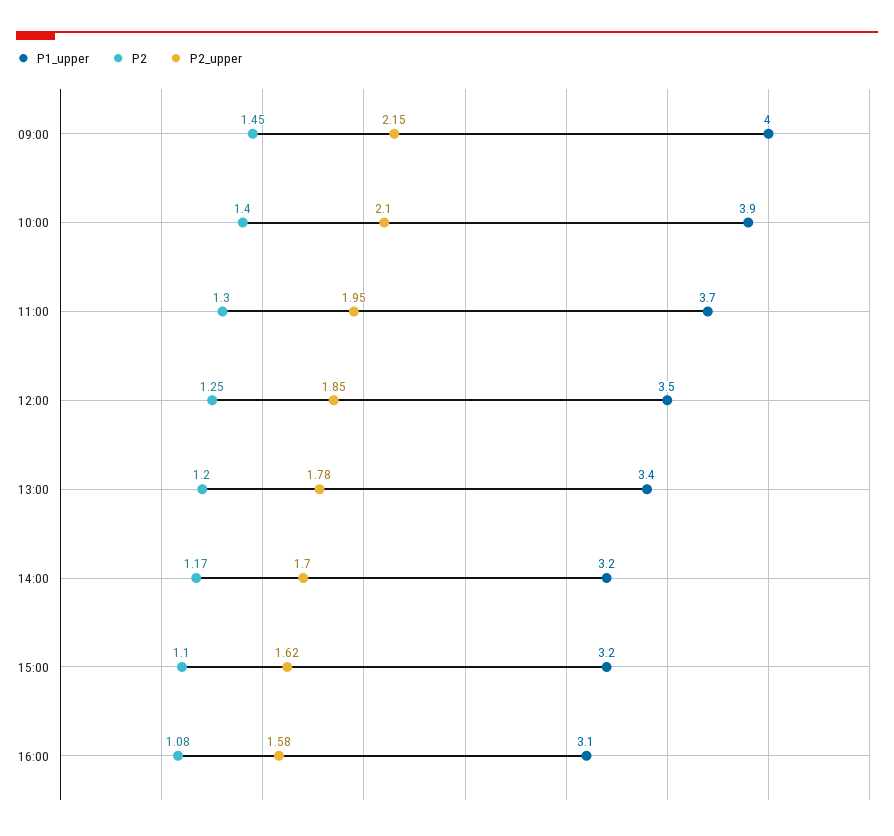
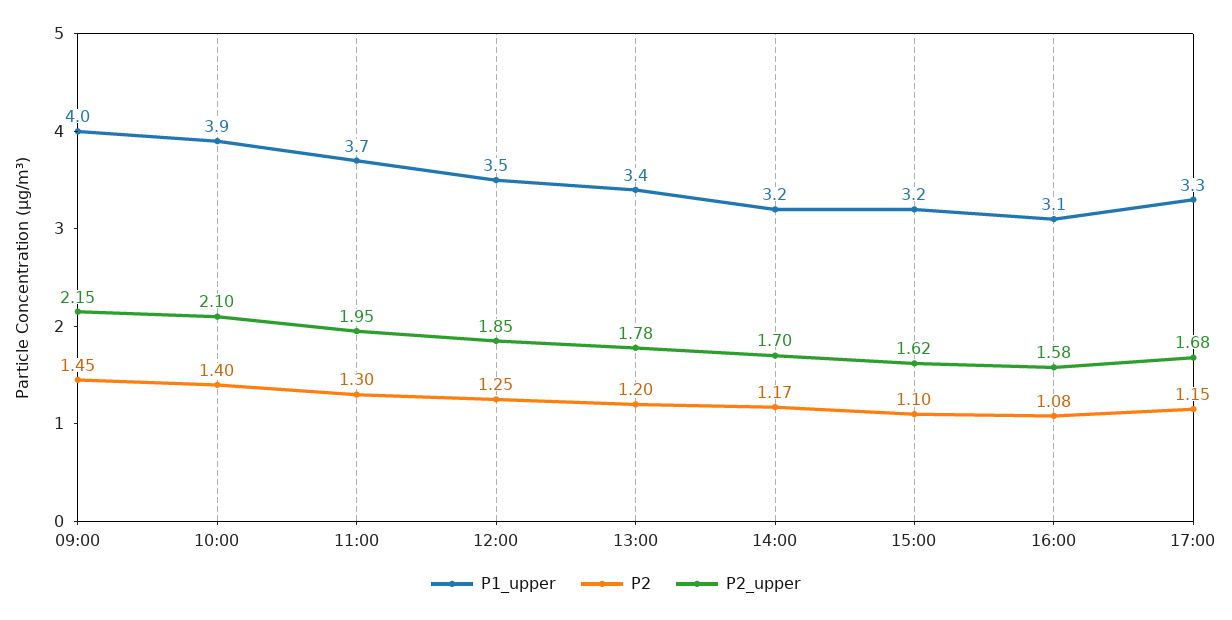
P1_upper, 17:00: none -> 3.3
P2, 17:00: none -> 1.15
P2_upper, 17:00: none -> 1.68

